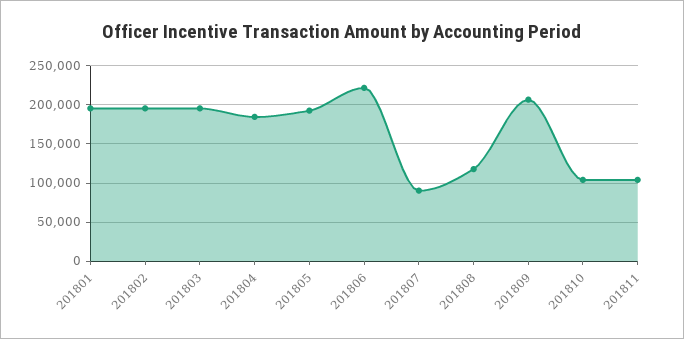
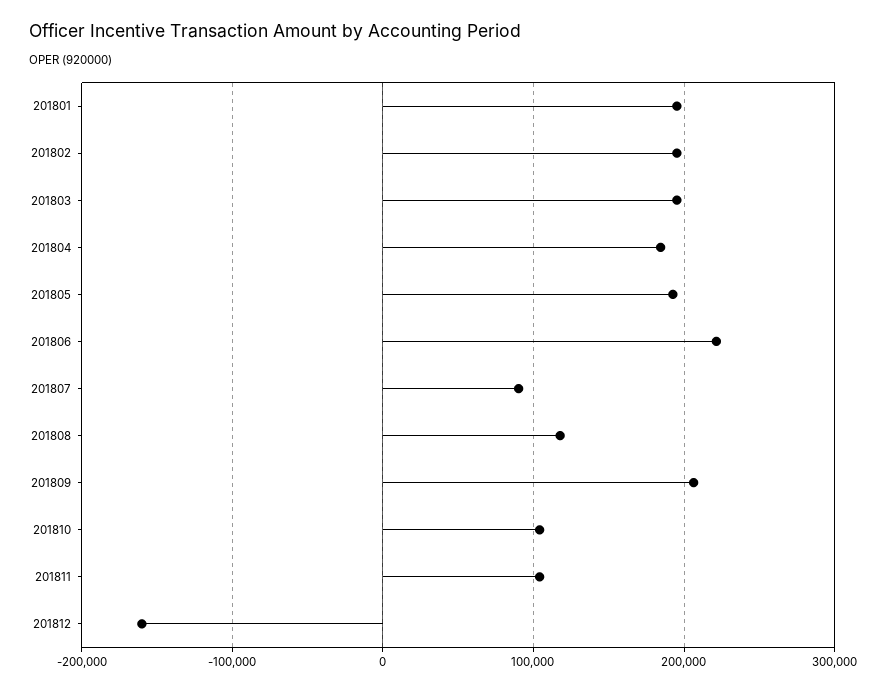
201812: none -> -160000

